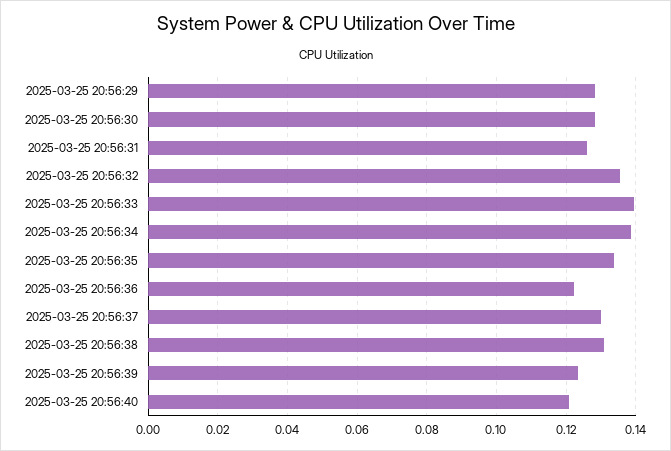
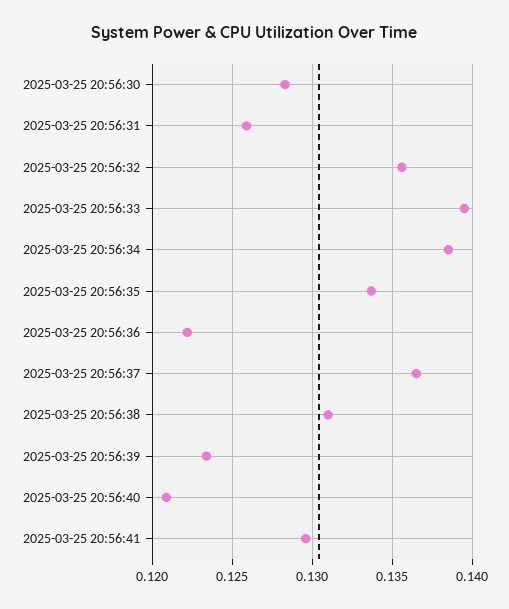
2025-03-25 20:56:29: 0.128 -> none
2025-03-25 20:56:37: 0.13 -> 0.1365
2025-03-25 20:56:41: none -> 0.1295

